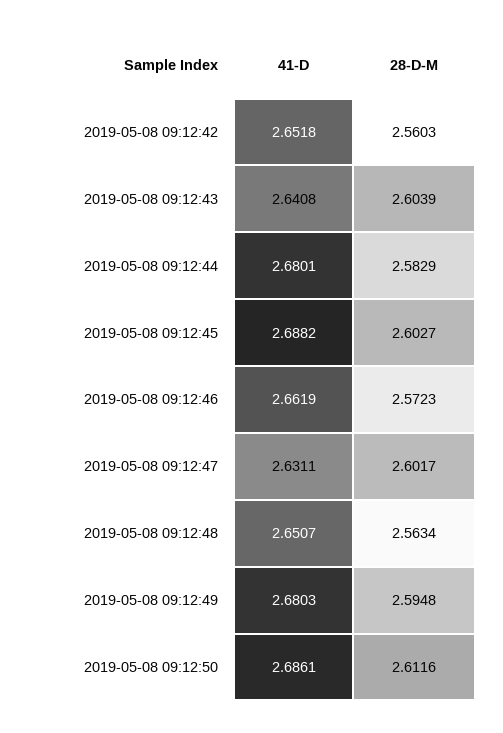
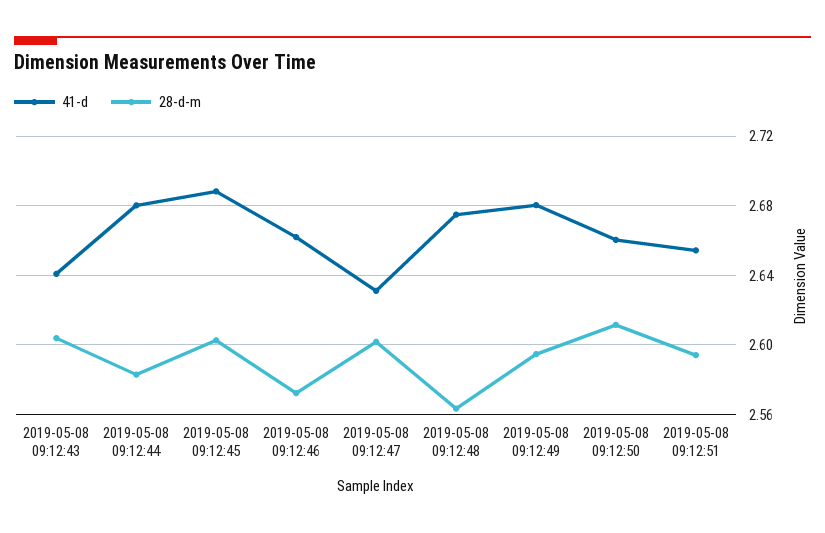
41-D, 2019-05-08 09:12:42: 2.6518 -> none
28-D-M, 2019-05-08 09:12:42: 2.5603 -> none
41-D, 2019-05-08 09:12:48: 2.6507 -> 2.675
41-D, 2019-05-08 09:12:50: 2.6861 -> 2.66
41-D, 2019-05-08 09:12:51: none -> 2.655
28-D-M, 2019-05-08 09:12:51: none -> 2.595

